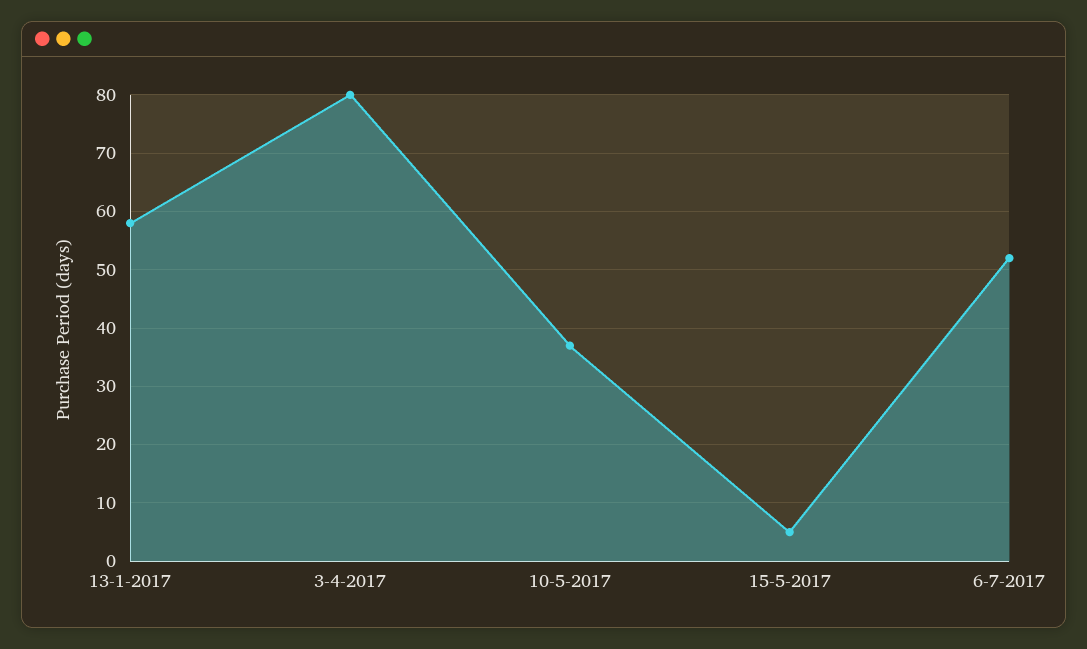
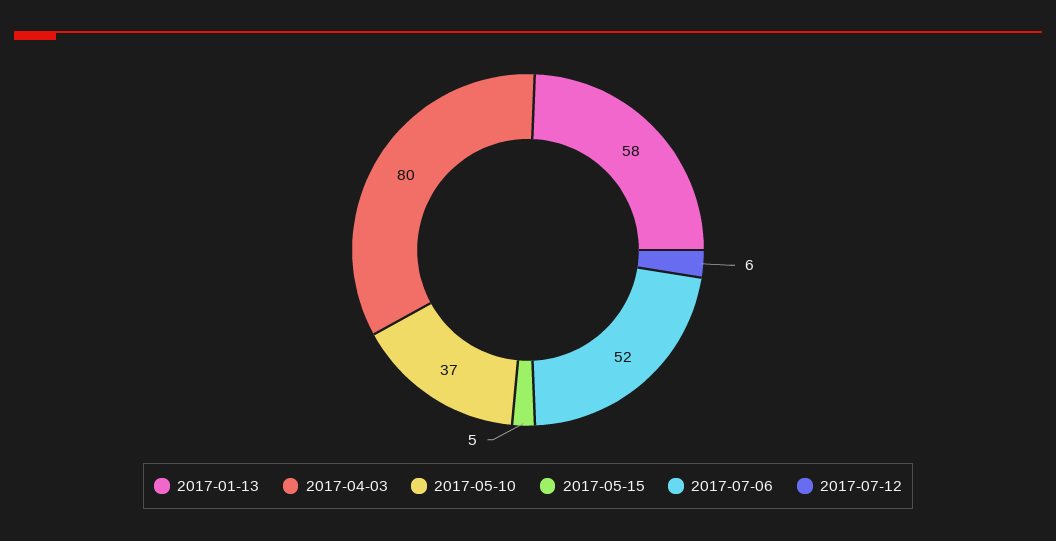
2017-07-12: none -> 6

